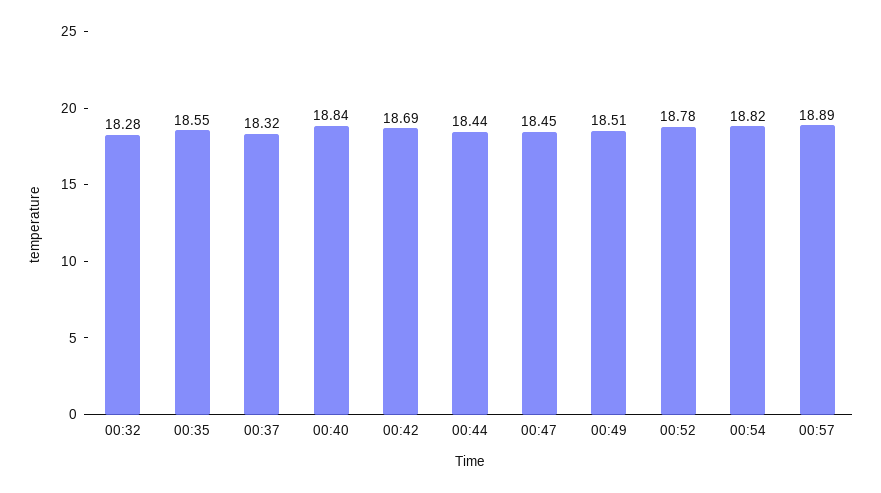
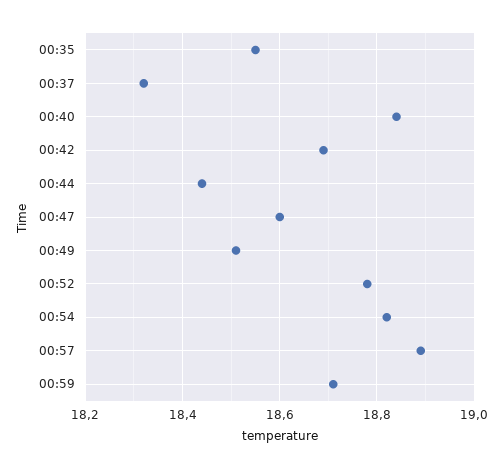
00:32: 18.28 -> none
00:47: 18.45 -> 18.6
00:59: none -> 18.7

